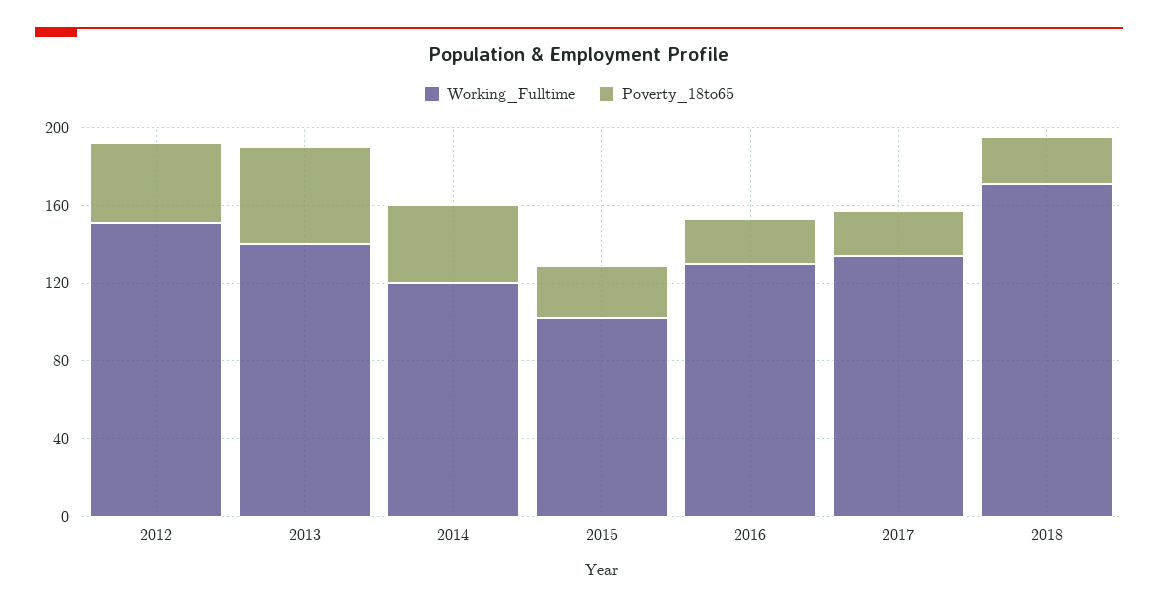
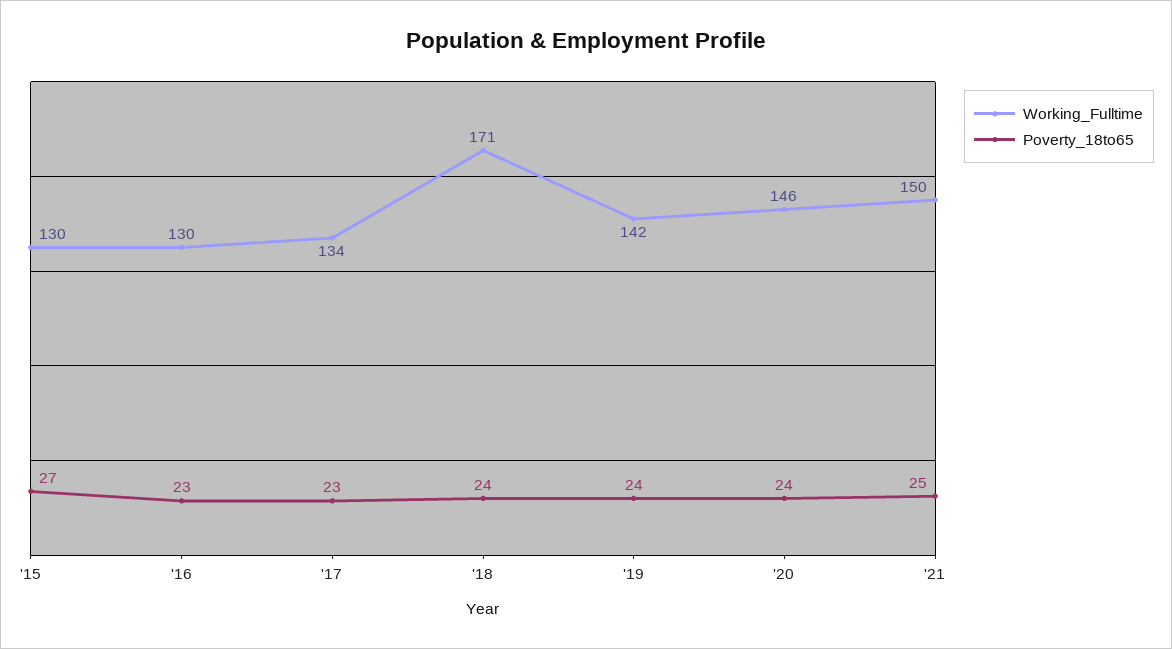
Working_Fulltime, 2012: 150 -> none
Poverty_18to65, 2012: 40 -> none
Working_Fulltime, 2013: 140 -> none
Poverty_18to65, 2013: 50 -> none
Working_Fulltime, 2014: 120 -> none
Poverty_18to65, 2014: 40 -> none
Working_Fulltime, 2015: 100 -> 130
Working_Fulltime, '19: none -> 142
Poverty_18to65, '19: none -> 24
Working_Fulltime, '20: none -> 146
Poverty_18to65, '20: none -> 24
Working_Fulltime, '21: none -> 150
Poverty_18to65, '21: none -> 25

